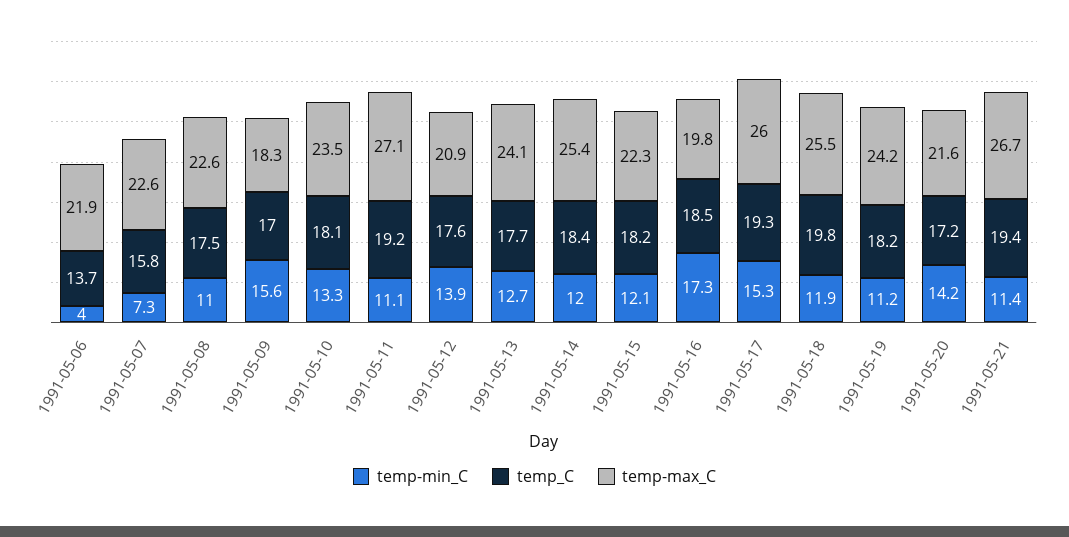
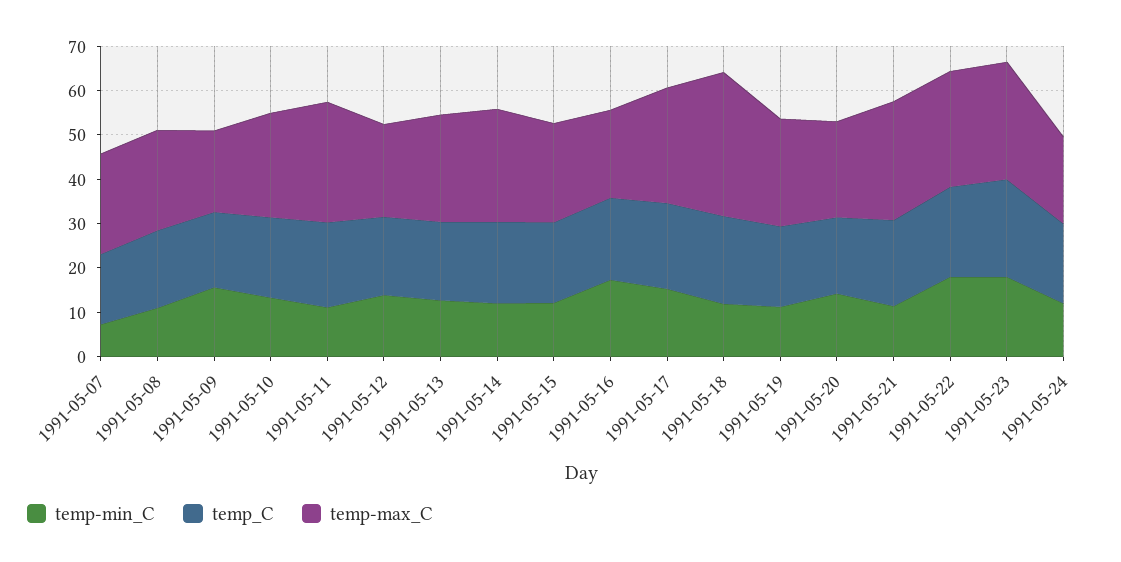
temp-min_C, 1991-05-06: 4 -> none
temp_C, 1991-05-06: 13.7 -> none
temp-max_C, 1991-05-06: 21.9 -> none
temp-max_C, 1991-05-18: 25.5 -> 32
temp-min_C, 1991-05-22: none -> 18
temp_C, 1991-05-22: none -> 20
temp-max_C, 1991-05-22: none -> 26
temp-min_C, 1991-05-23: none -> 18
temp_C, 1991-05-23: none -> 22
temp-max_C, 1991-05-23: none -> 26
temp-min_C, 1991-05-24: none -> 12
temp_C, 1991-05-24: none -> 18
temp-max_C, 1991-05-24: none -> 20

